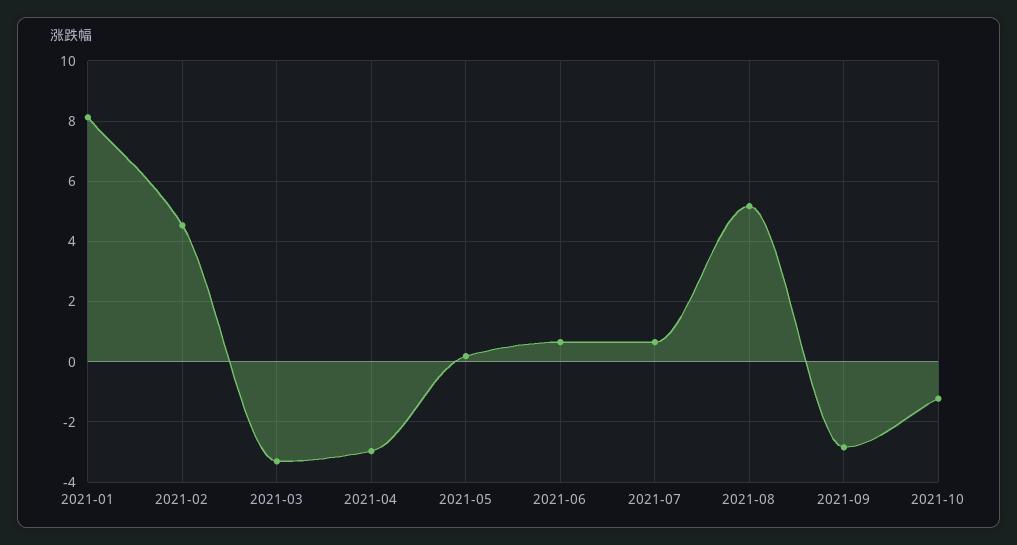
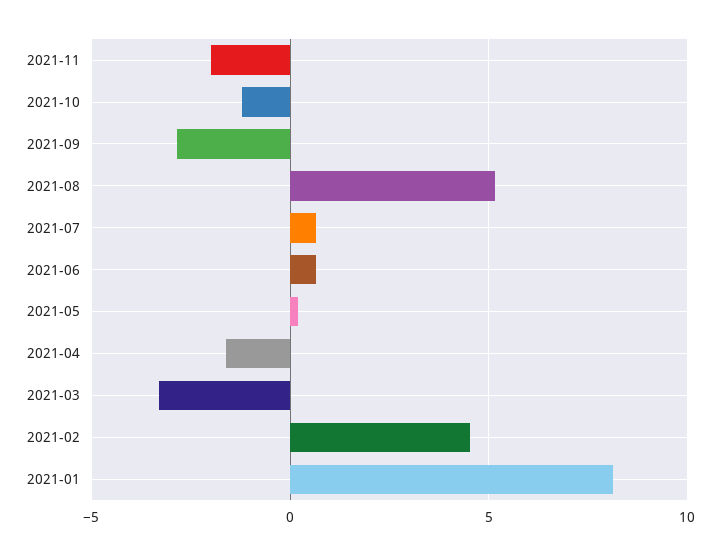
2021-04: -3 -> -1.5
2021-11: none -> -2

